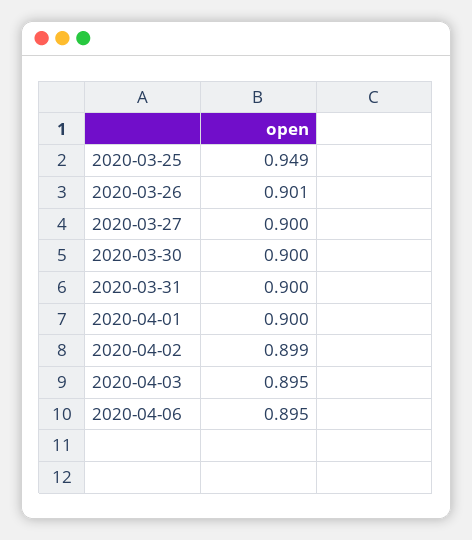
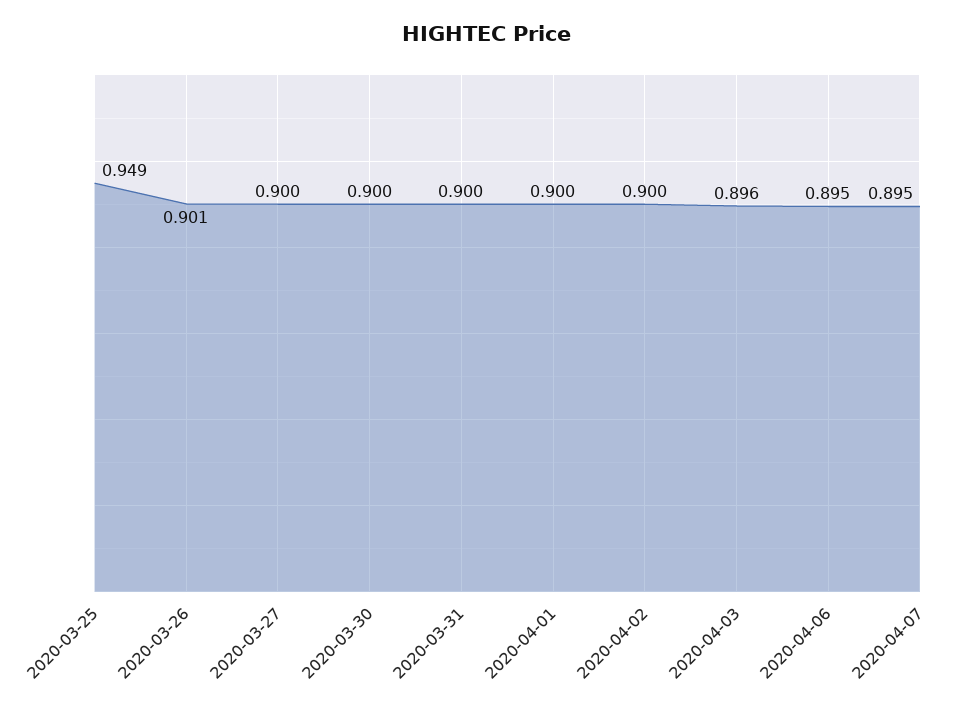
2020-04-02: 0.899 -> 0.9
2020-04-03: 0.895 -> 0.896
2020-04-07: none -> 0.895

